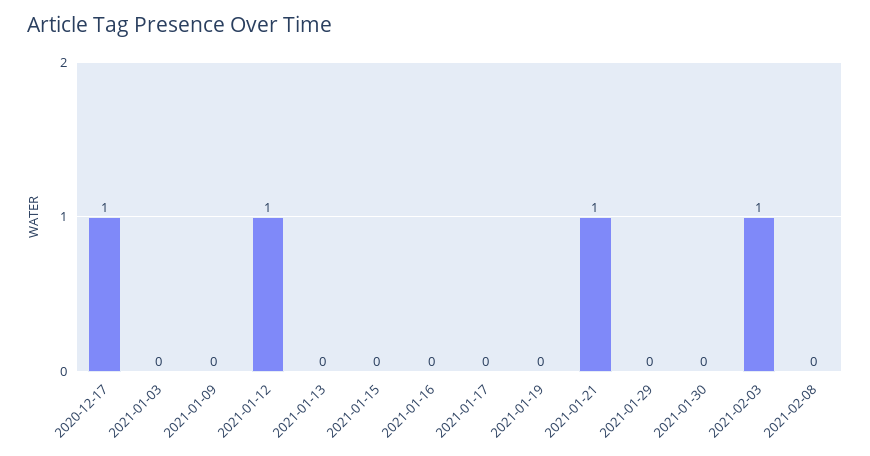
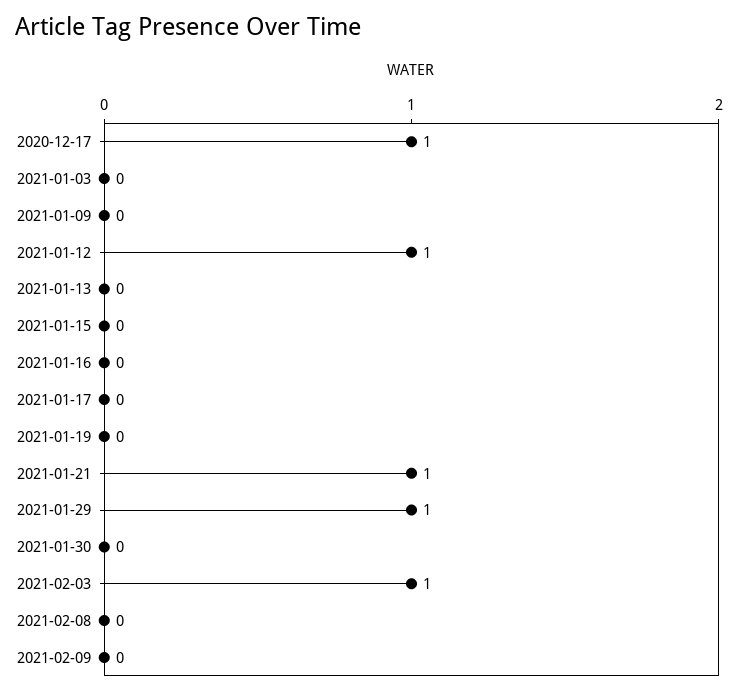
2021-01-29: 0 -> 1
2021-02-09: none -> 0

